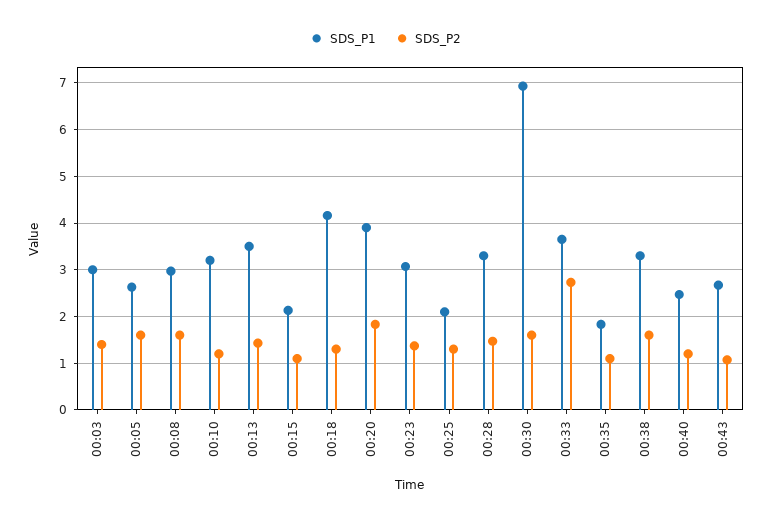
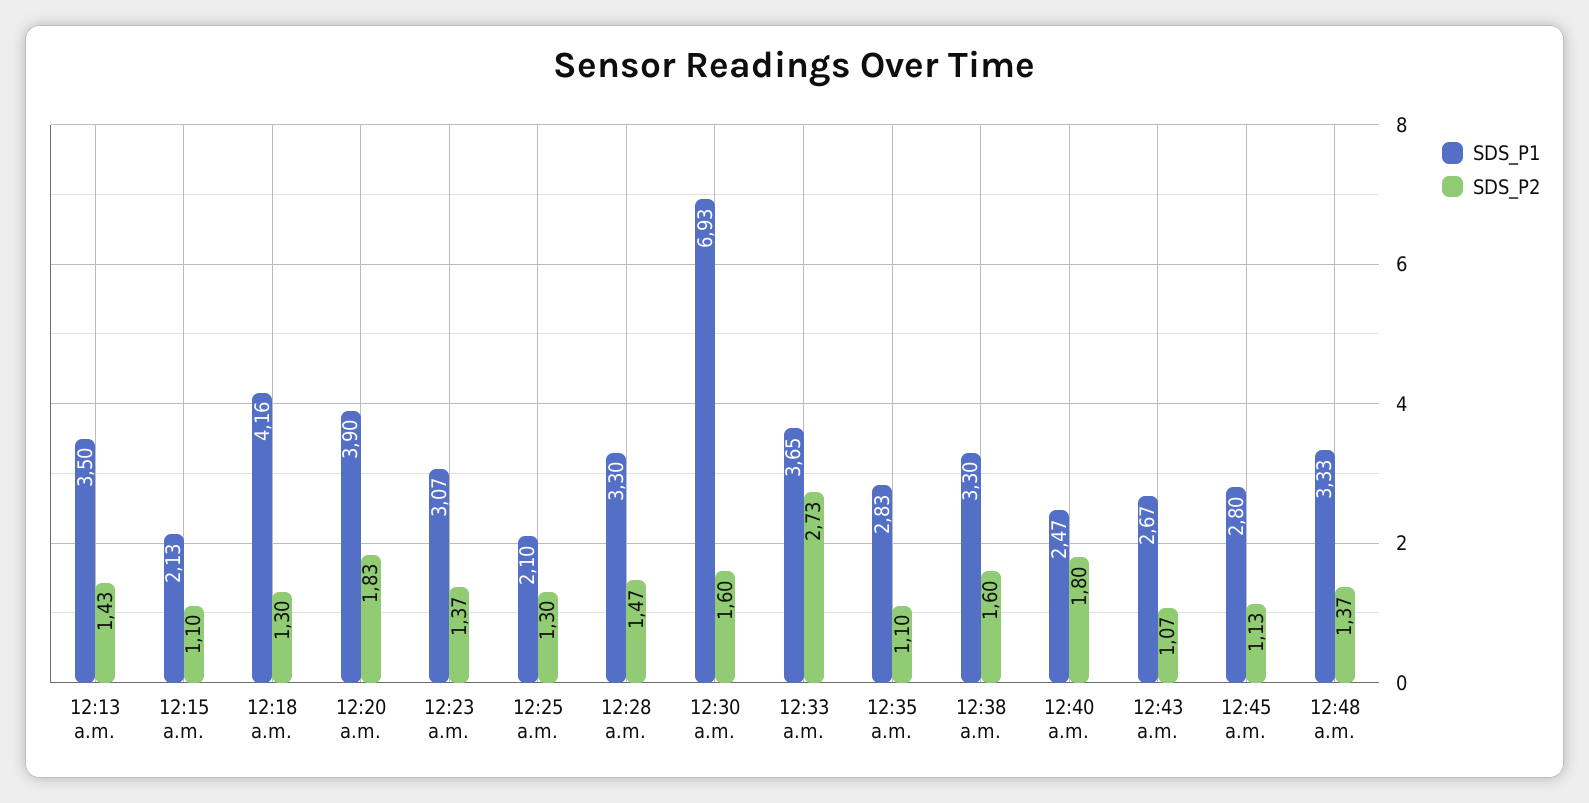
SDS_P1, 00:03: 3 -> none
SDS_P2, 00:03: 1.4 -> none
SDS_P1, 00:05: 2.6 -> none
SDS_P2, 00:05: 1.6 -> none
SDS_P1, 00:08: 3 -> none
SDS_P2, 00:08: 1.6 -> none
SDS_P1, 00:10: 3.2 -> none
SDS_P2, 00:10: 1.2 -> none
SDS_P1, 00:35: 1.8 -> 2.83
SDS_P2, 00:40: 1.2 -> 1.8
SDS_P1, 12:45 a.m.: none -> 2.8
SDS_P2, 12:45 a.m.: none -> 1.13
SDS_P1, 12:48 a.m.: none -> 3.33
SDS_P2, 12:48 a.m.: none -> 1.37

